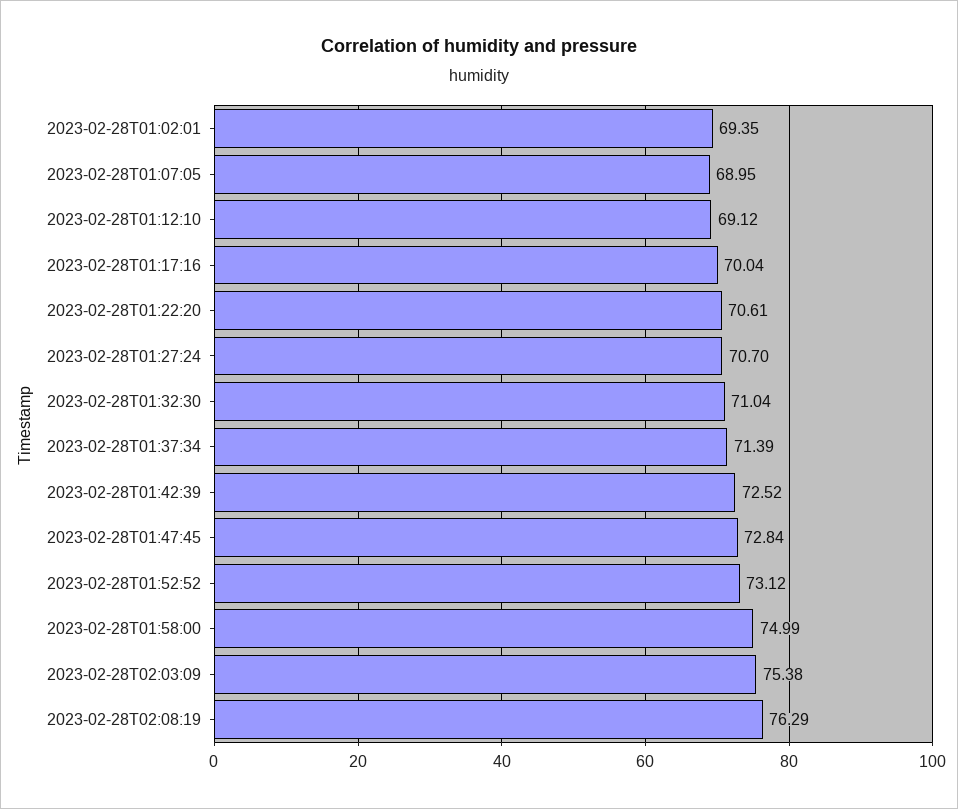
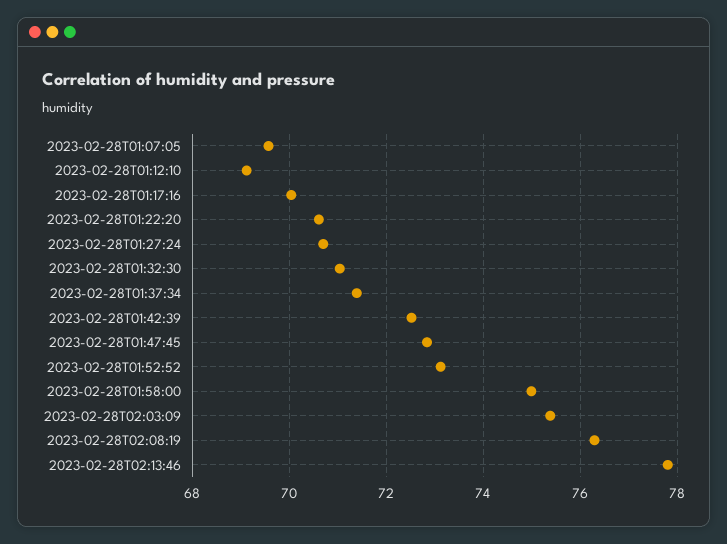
2023-02-28T01:02:01: 69.35 -> none
2023-02-28T01:07:05: 68.95 -> 69.6
2023-02-28T02:13:46: none -> 77.8

